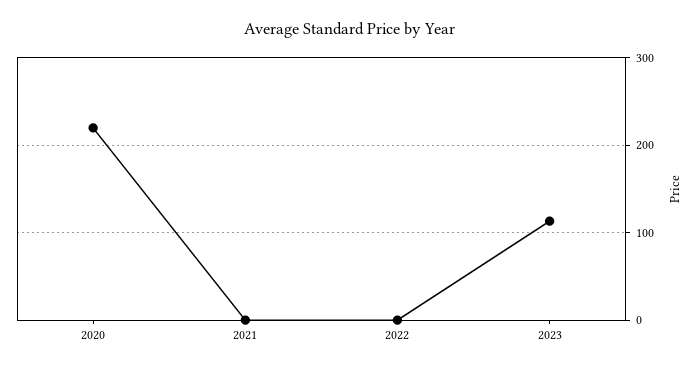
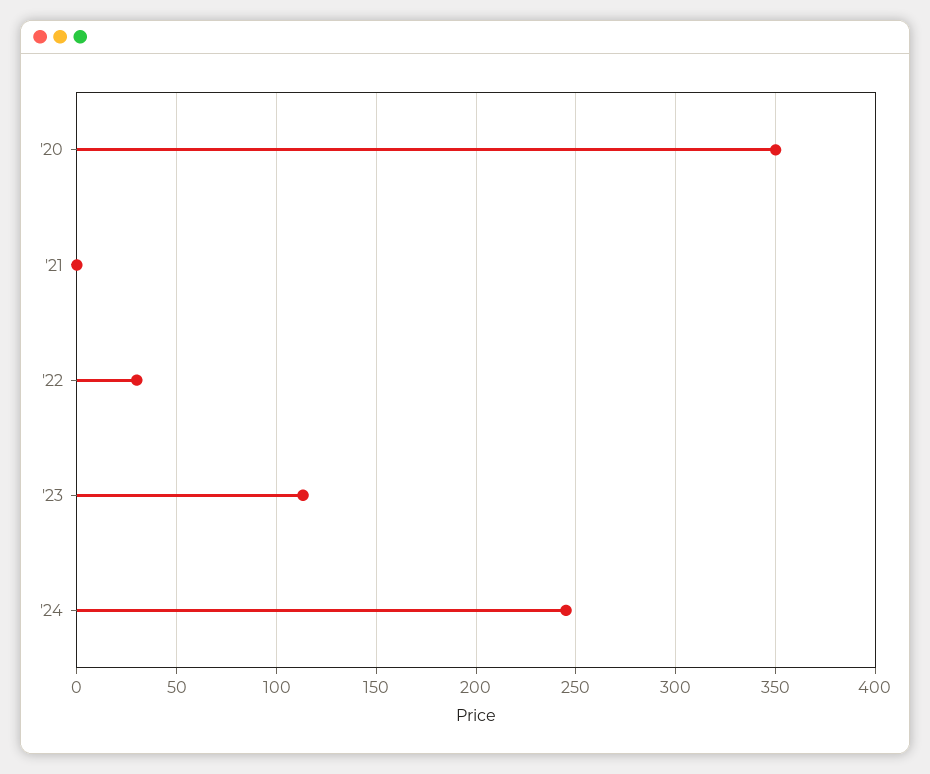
2020: 220 -> 350
2022: 0 -> 30
'24: none -> 245

